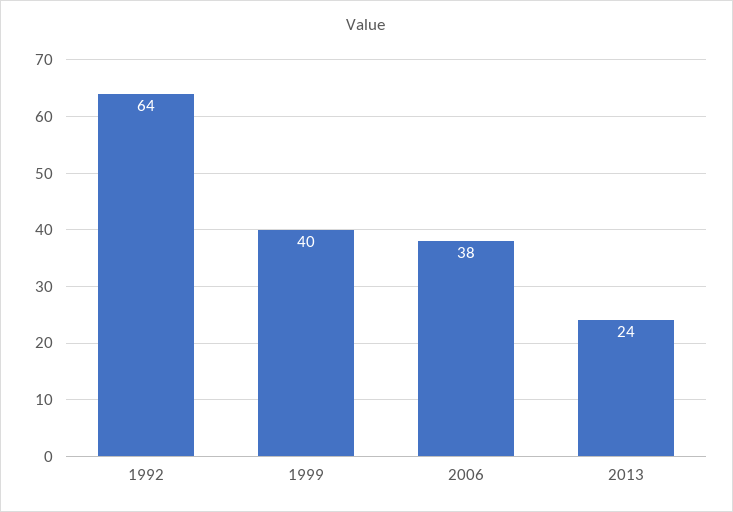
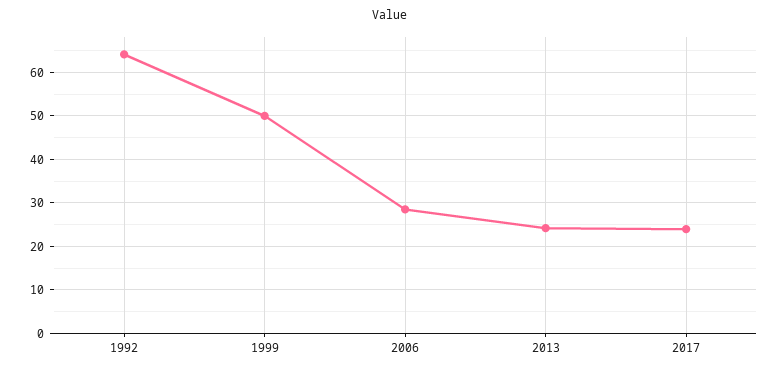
1999: 40 -> 50
2006: 38 -> 28
2017: none -> 24

